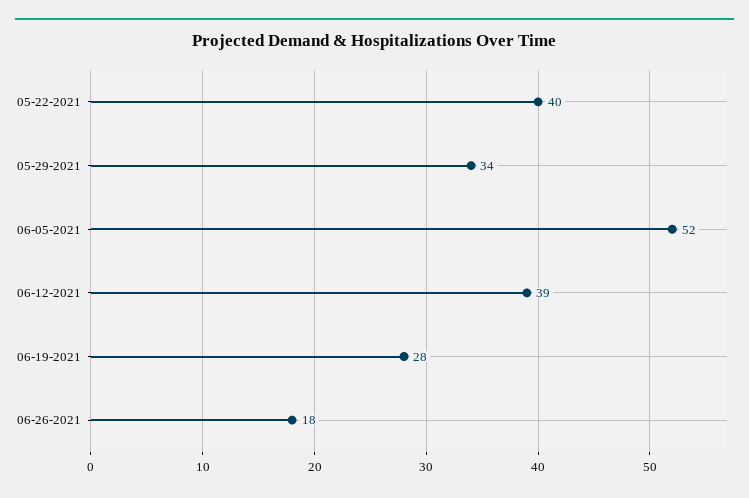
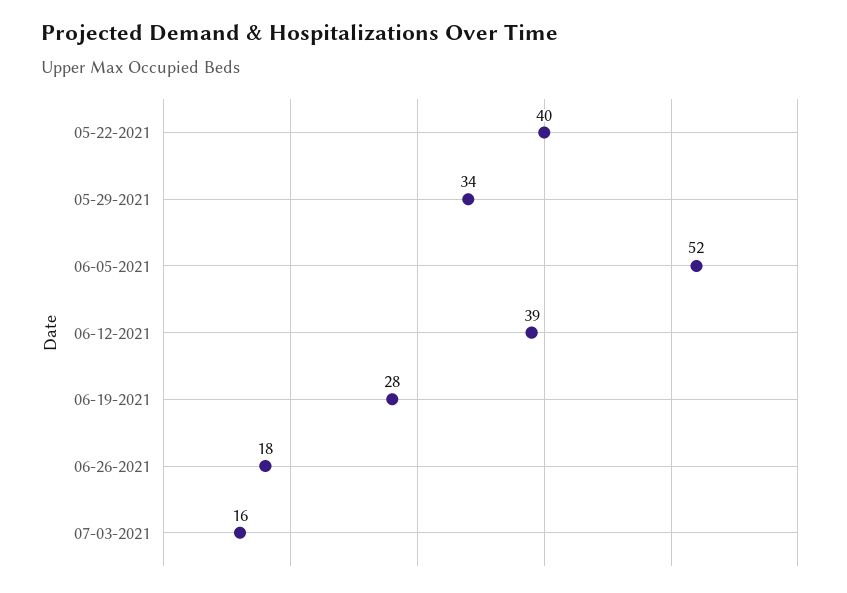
07-03-2021: none -> 16

